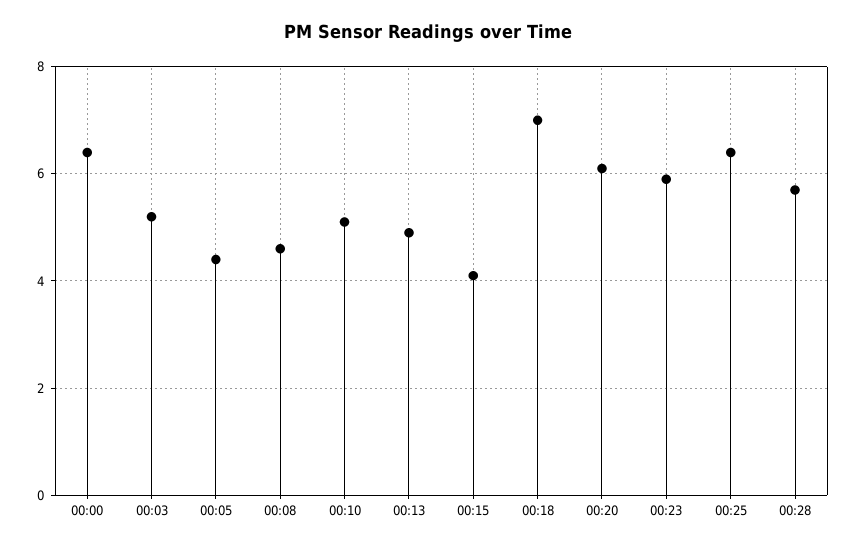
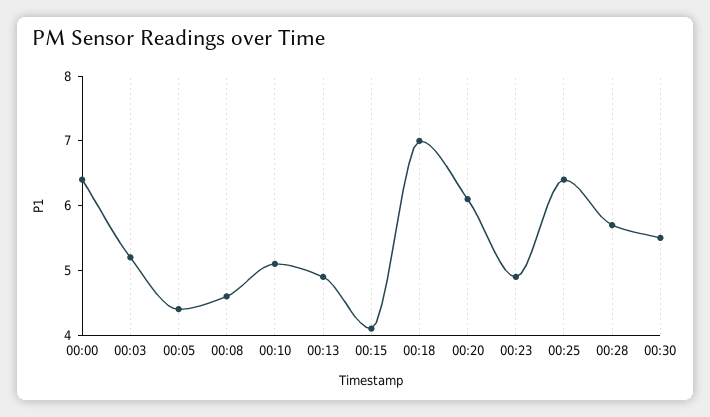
00:23: 6 -> 5
00:30: none -> 5.5

